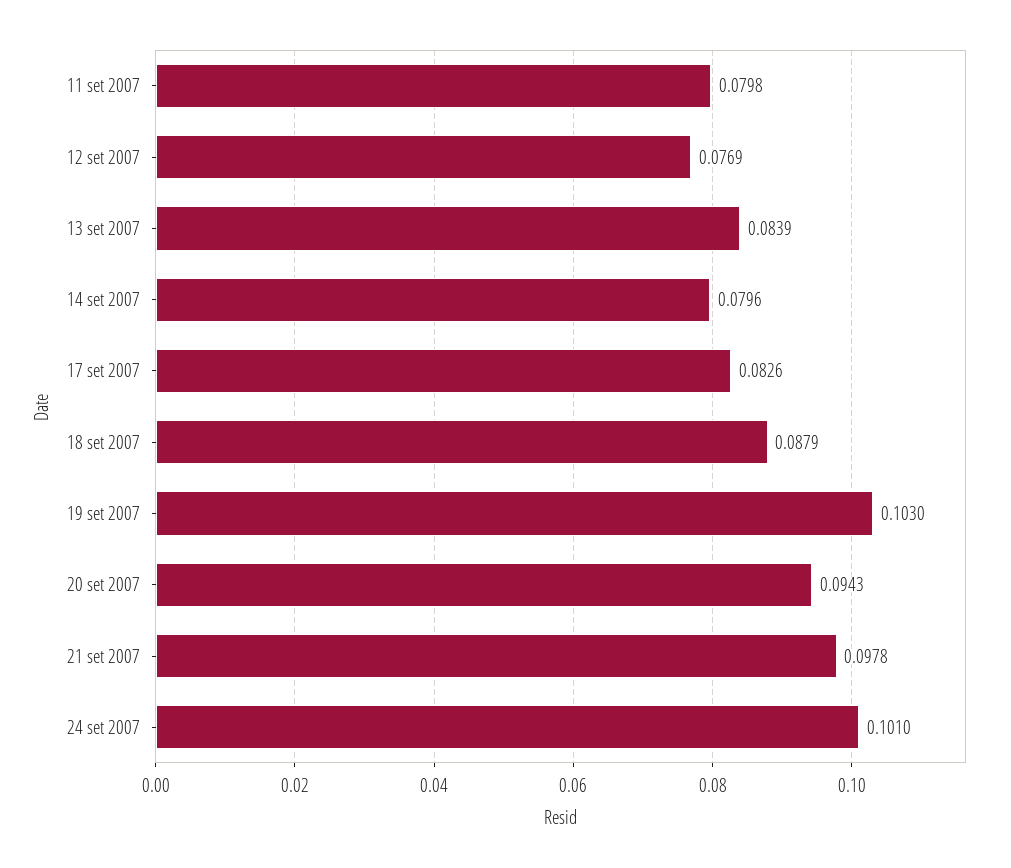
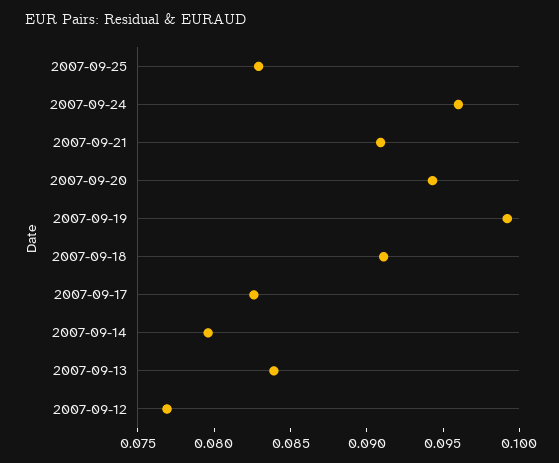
11 set 2007: 0.0798 -> none
18 set 2007: 0.0879 -> 0.091
19 set 2007: 0.103 -> 0.099
21 set 2007: 0.0978 -> 0.091
24 set 2007: 0.101 -> 0.096
2007-09-25: none -> 0.083

